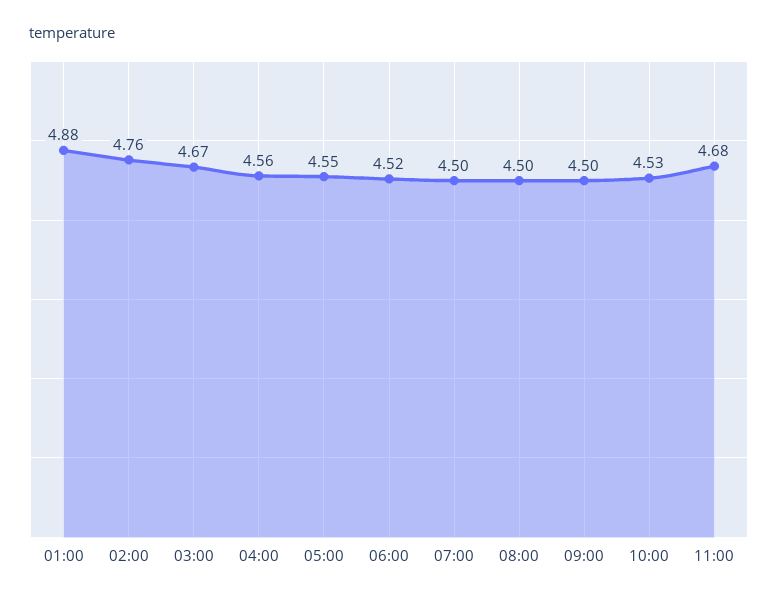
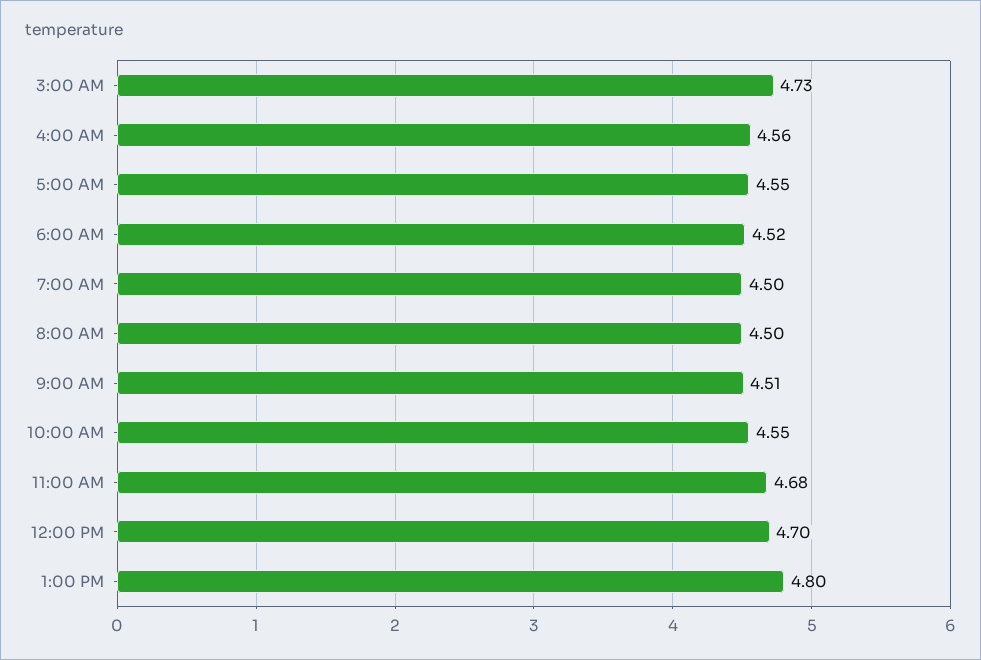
01:00: 4.88 -> none
02:00: 4.76 -> none
03:00: 4.67 -> 4.73
09:00: 4.5 -> 4.51
10:00: 4.53 -> 4.55
12:00 PM: none -> 4.7
1:00 PM: none -> 4.8

